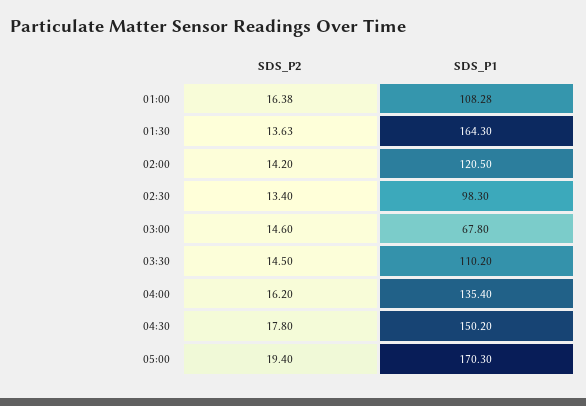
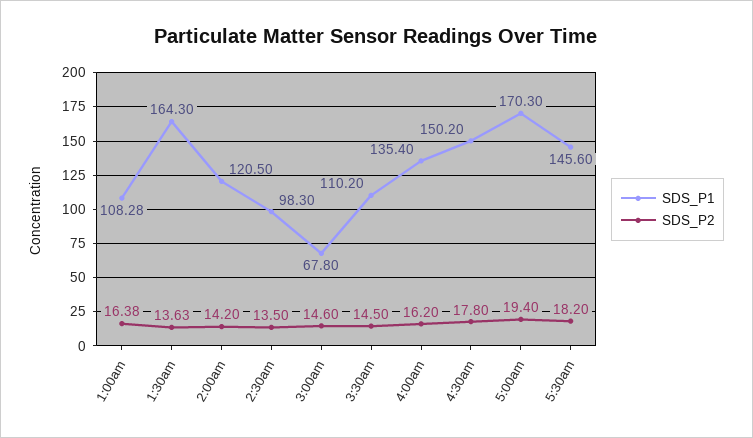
SDS_P2, 02:30: 13.4 -> 13.5
SDS_P1, 5:30am: none -> 145.6
SDS_P2, 5:30am: none -> 18.2

